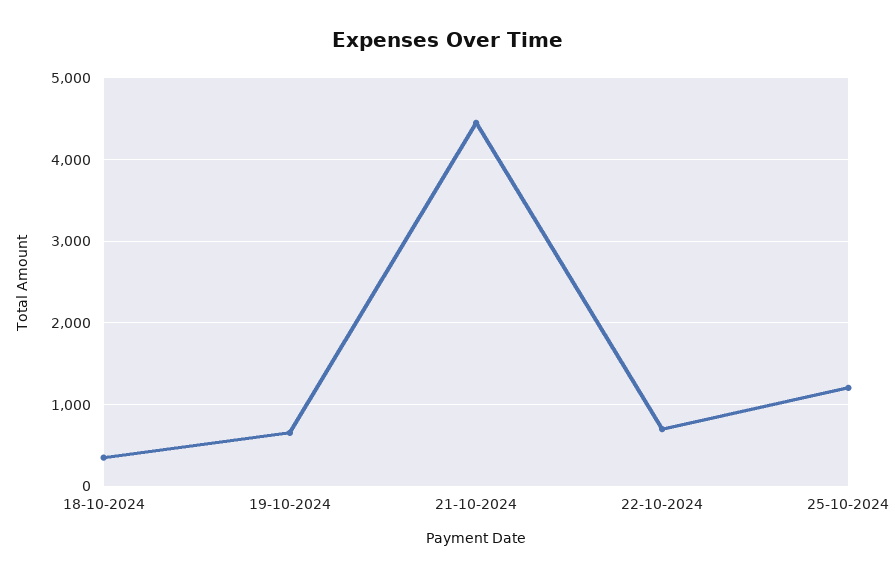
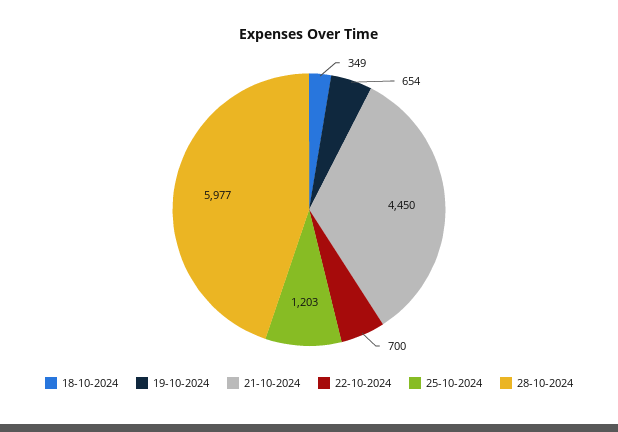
28-10-2024: none -> 5977

